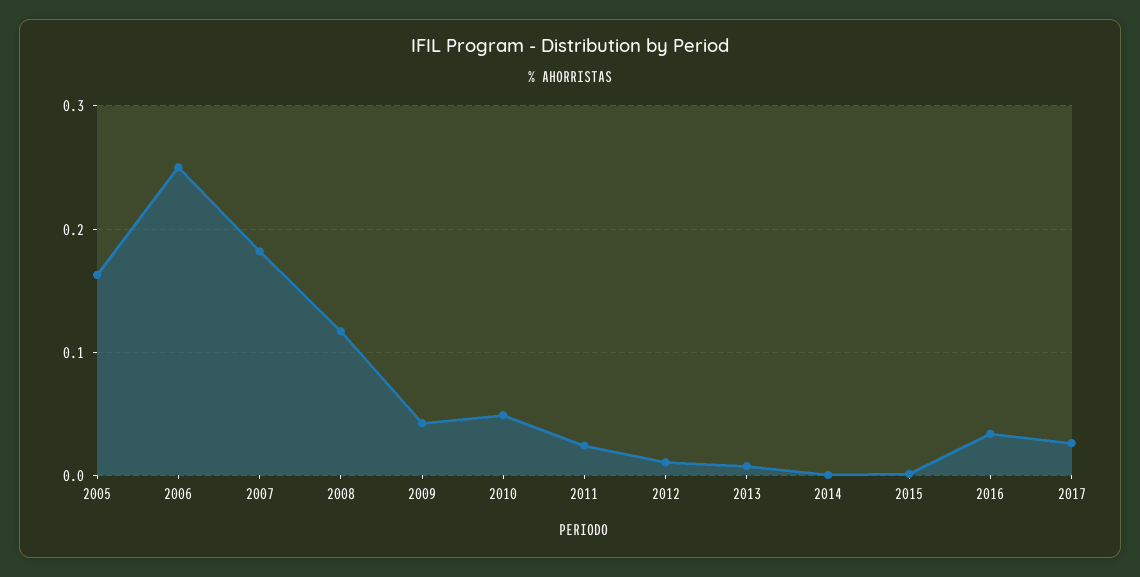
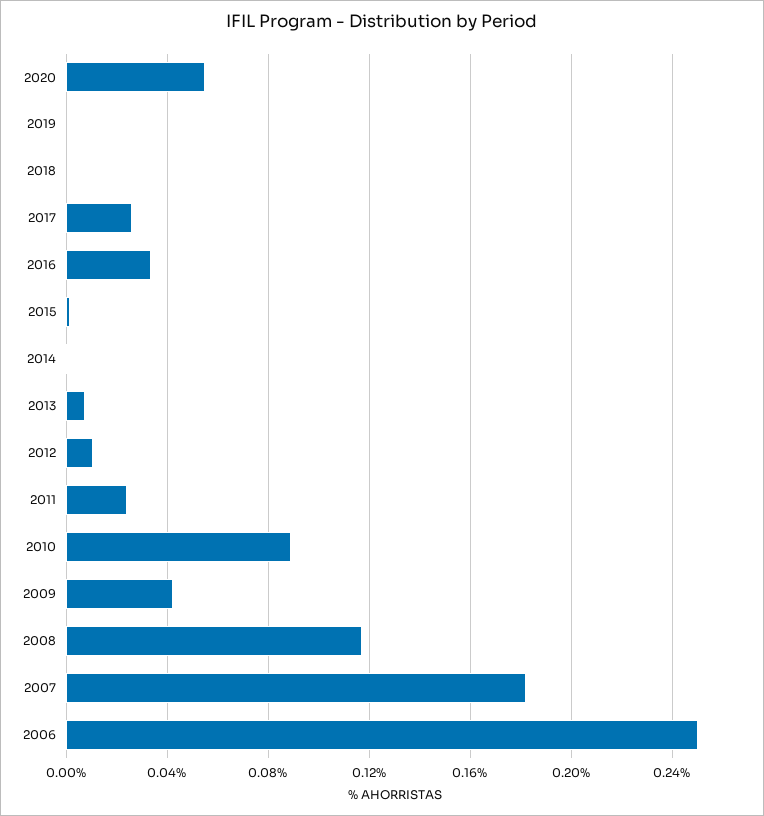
2005: 0.16 -> none
2010: 0.05 -> 0.09
2020: none -> 0.055
2019: none -> 0
2018: none -> 0

